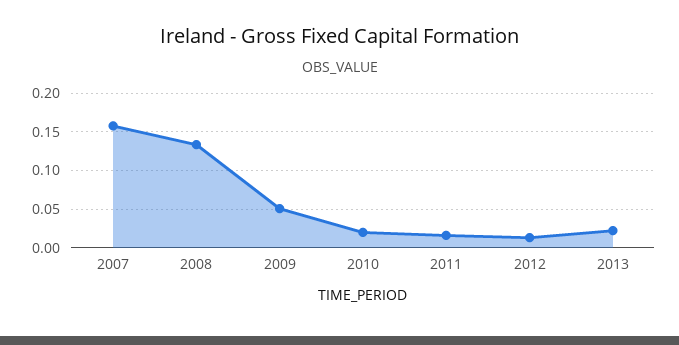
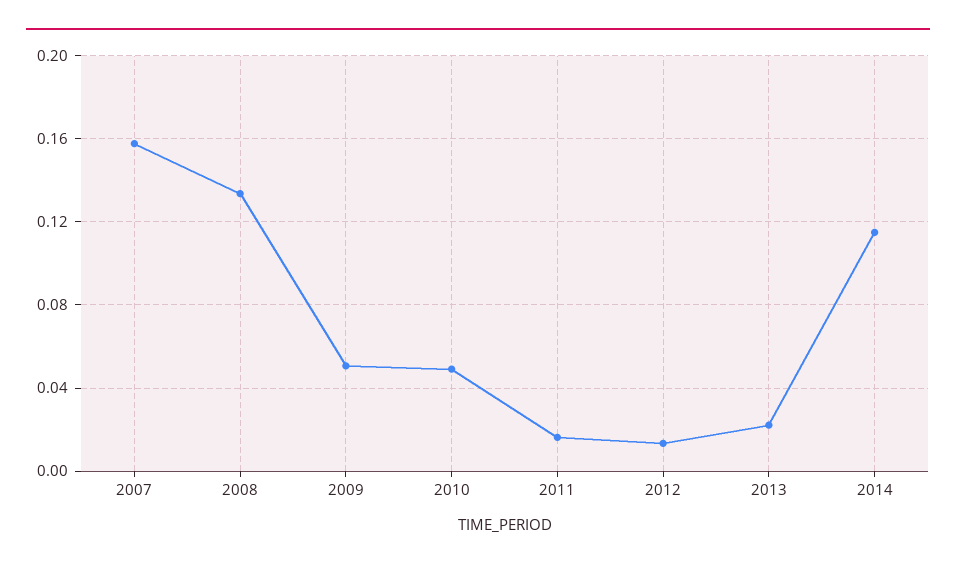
2010: 0.02 -> 0.05
2014: none -> 0.115

